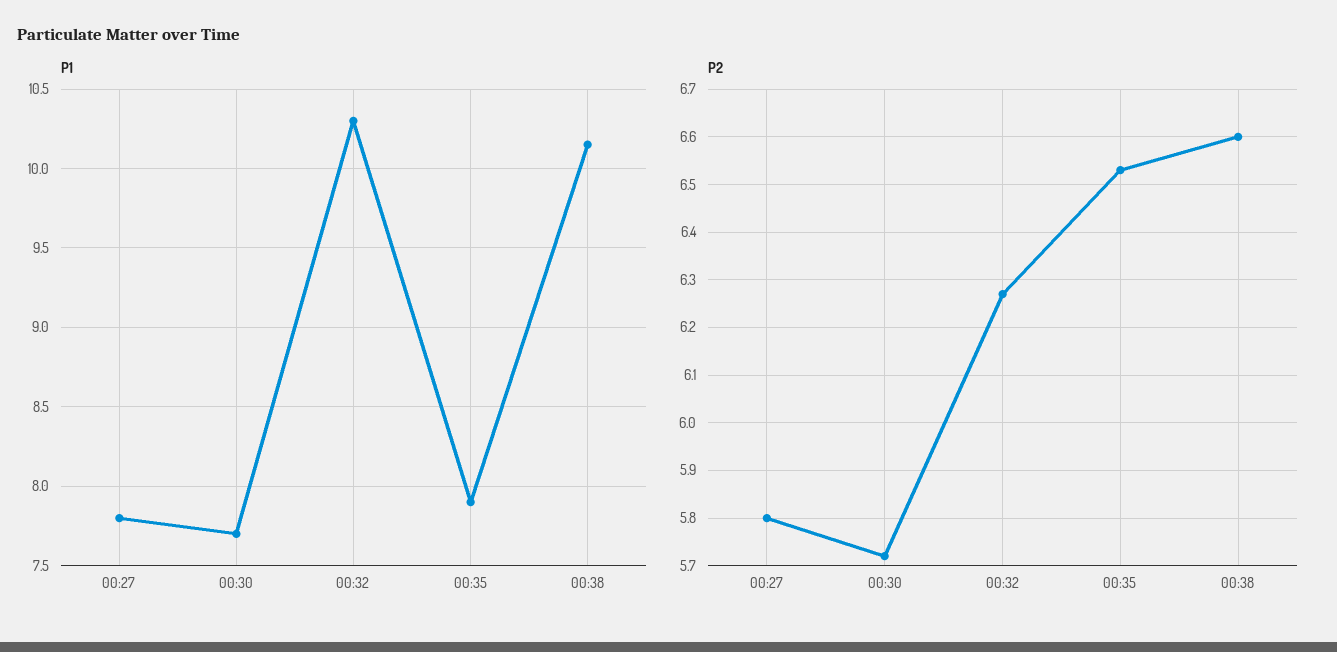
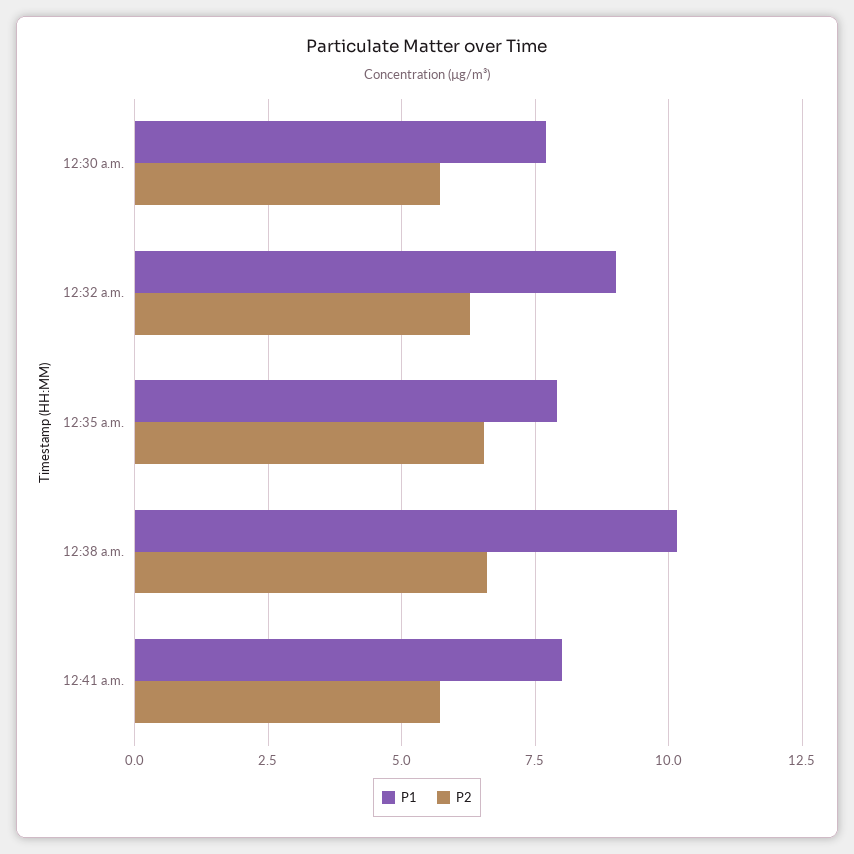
P1, 00:27: 7.8 -> none
P1, 00:32: 10.3 -> 9
P2, 00:27: 5.8 -> none
P1, 12:41 a.m.: none -> 8
P2, 12:41 a.m.: none -> 5.75

